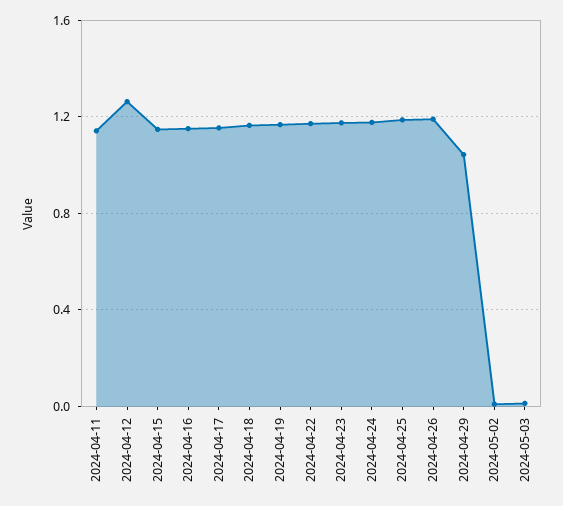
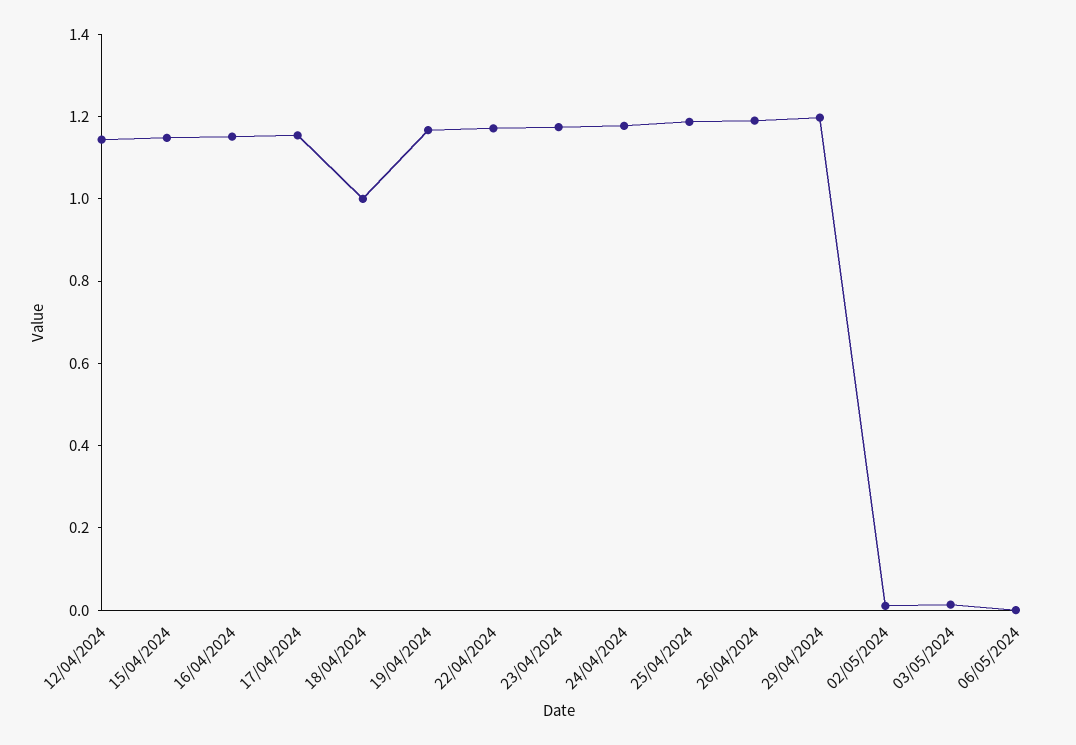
2024-04-11: 1.15 -> none
2024-04-12: 1.25 -> 1.15
2024-04-18: 1.15 -> 1
2024-04-29: 1.05 -> 1.2
06/05/2024: none -> 0

